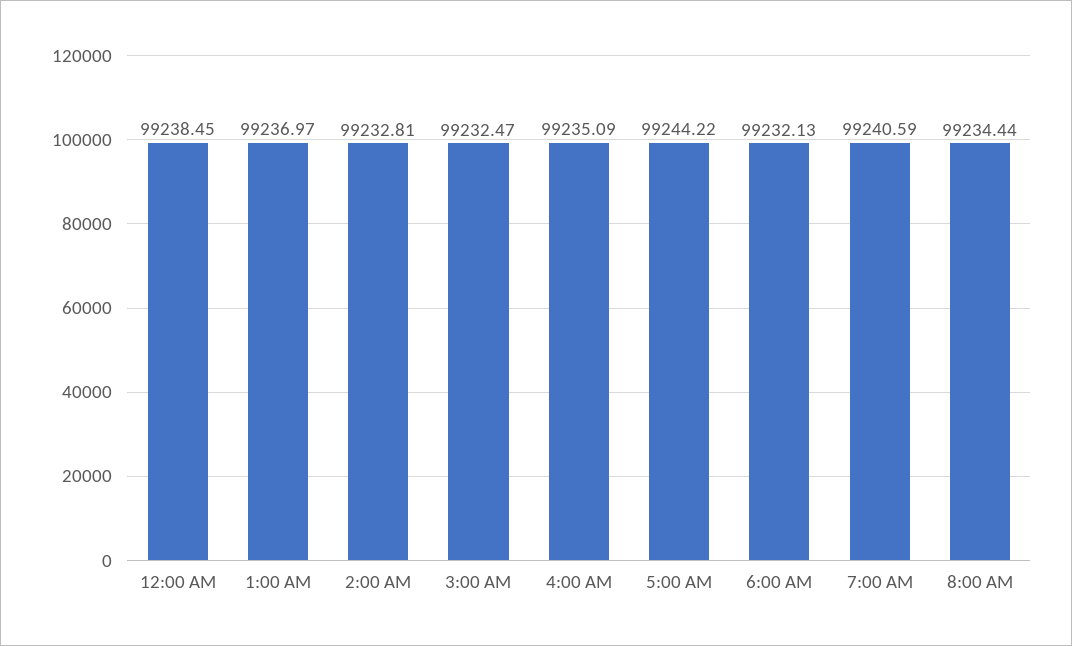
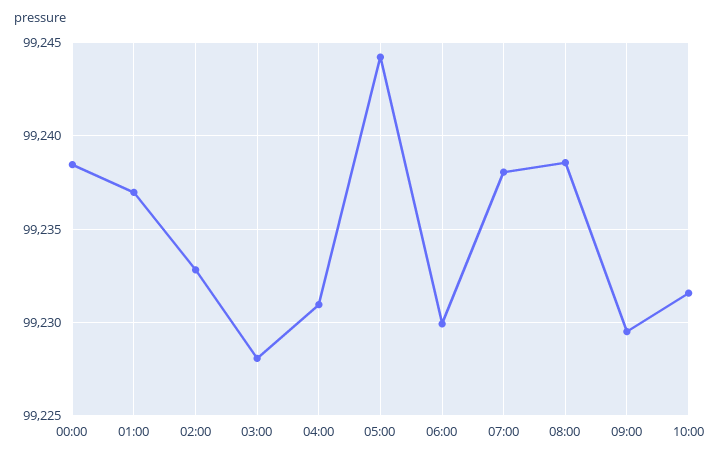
3:00 AM: 99232.47 -> 99228
4:00 AM: 99235.09 -> 99231
6:00 AM: 99232.13 -> 99230
7:00 AM: 99240.59 -> 99238
8:00 AM: 99234.44 -> 99238.5
09:00: none -> 99229.5
10:00: none -> 99231.5

